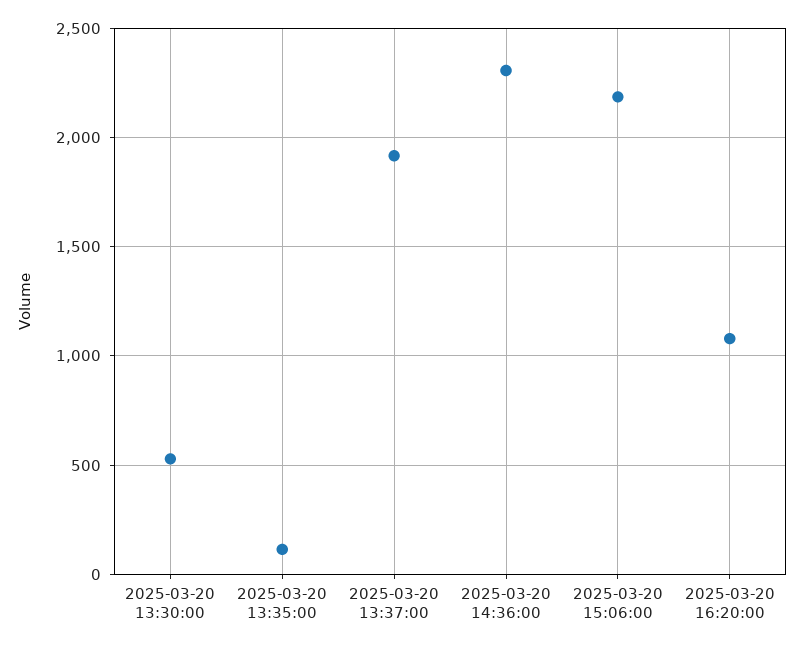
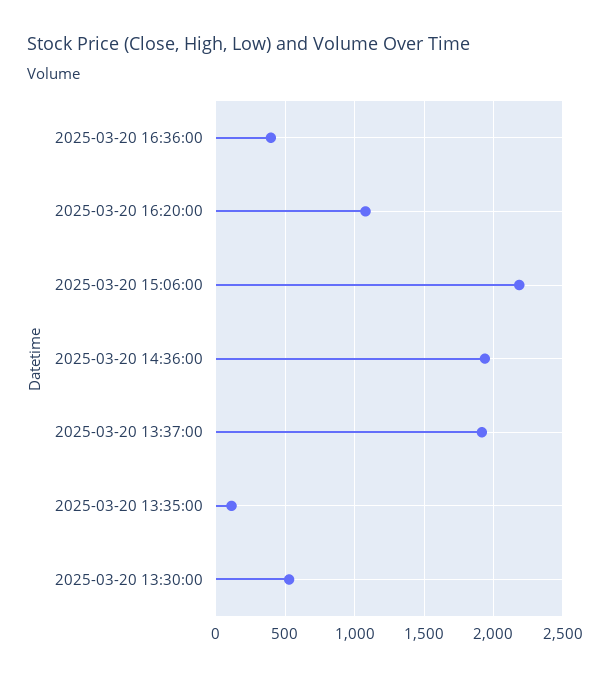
2025-03-20 14:36:00: 2300 -> 1950
2025-03-20 16:36:00: none -> 400

